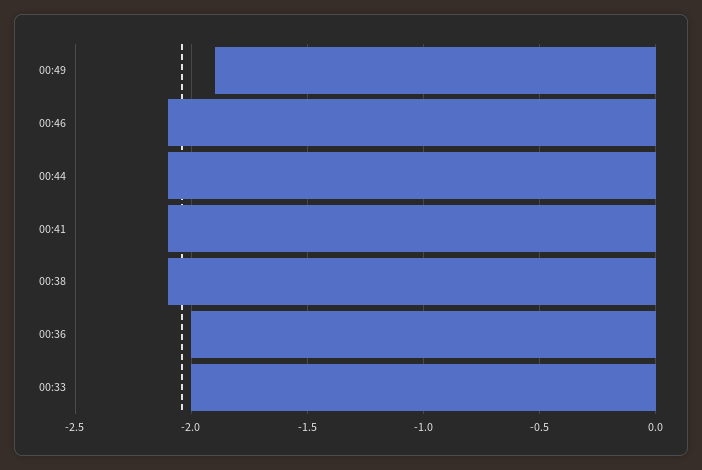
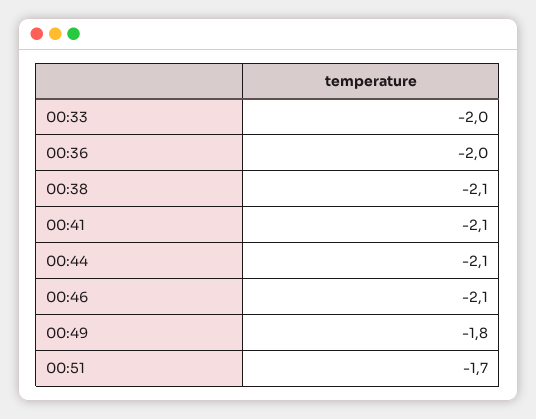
00:49: -1.9 -> -1.8
00:51: none -> -1.7

